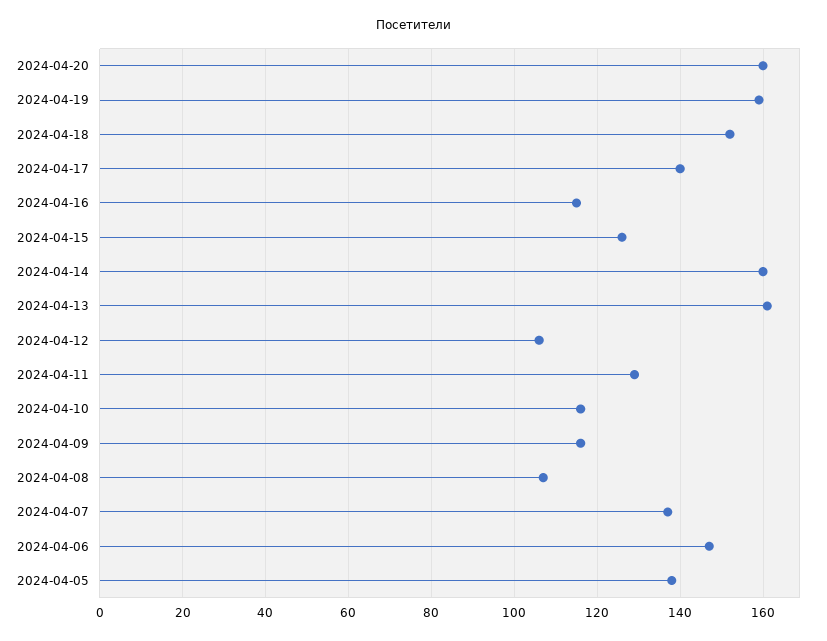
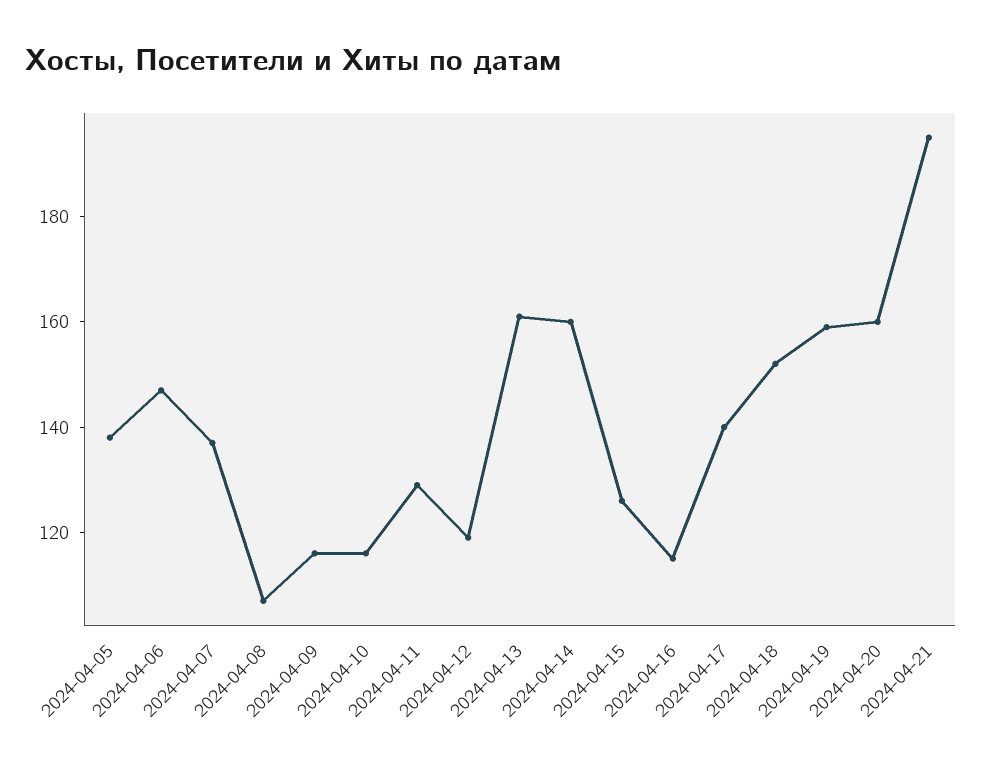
2024-04-12: 105 -> 120
2024-04-21: none -> 195

